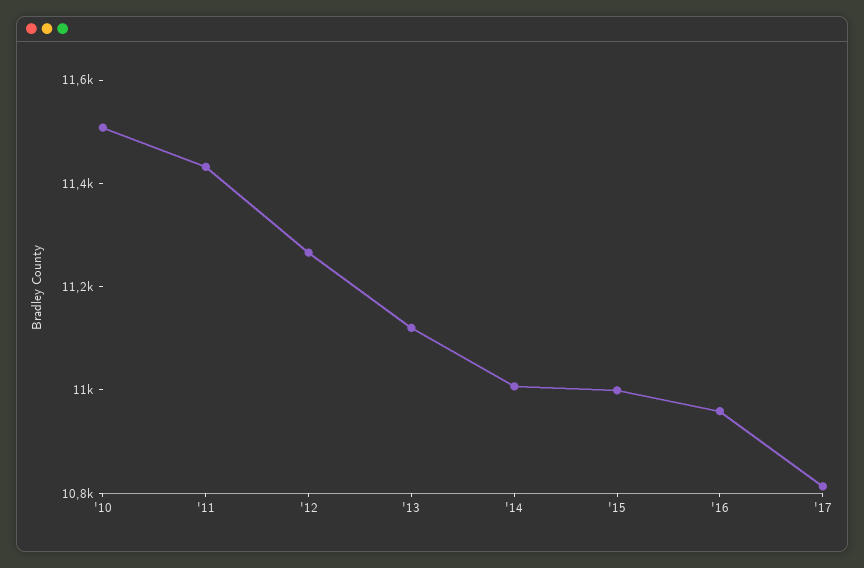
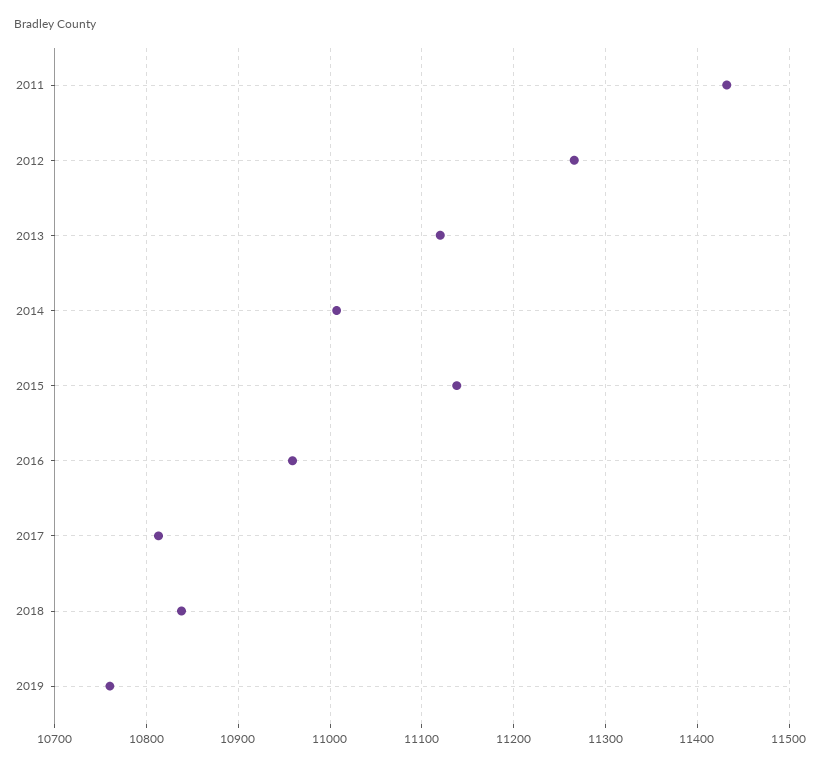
'10: 11500 -> none
'15: 11000 -> 11140
2018: none -> 10840
2019: none -> 10760

